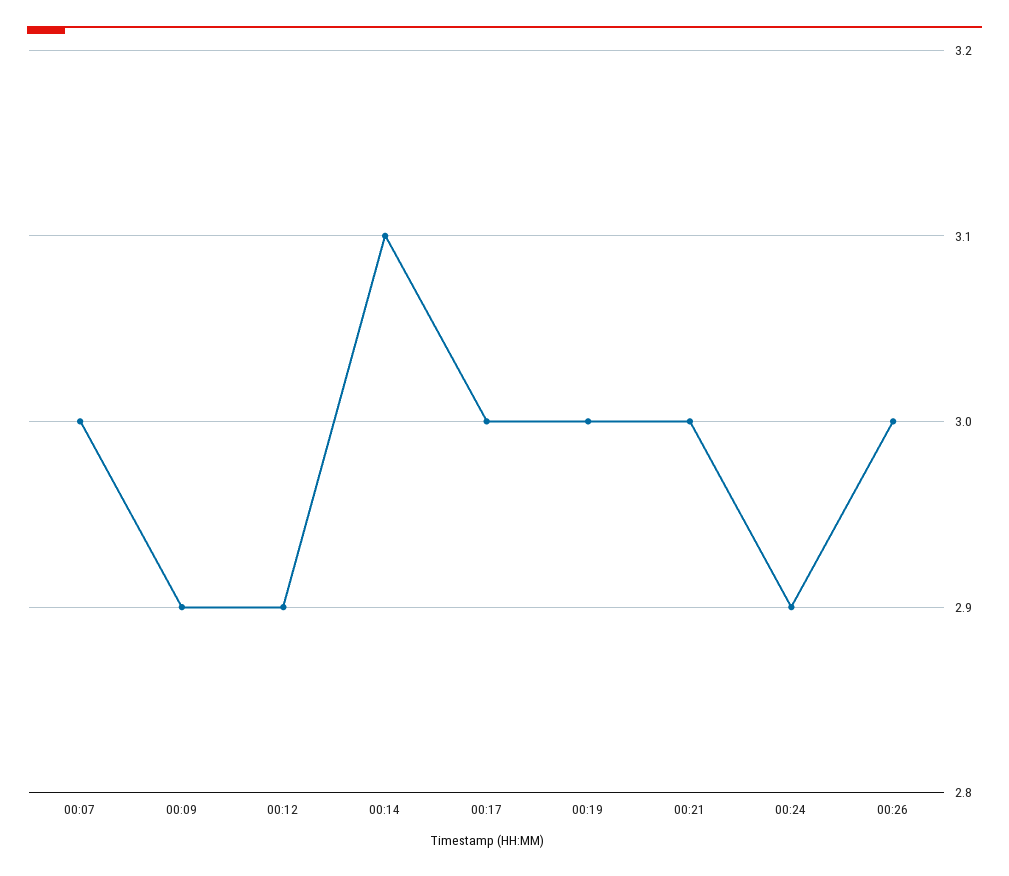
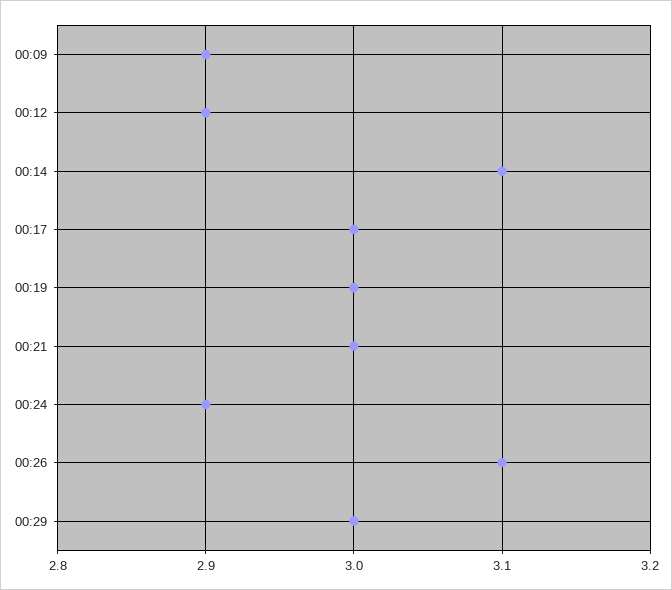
00:07: 3 -> none
00:26: 3 -> 3.1
00:29: none -> 3

